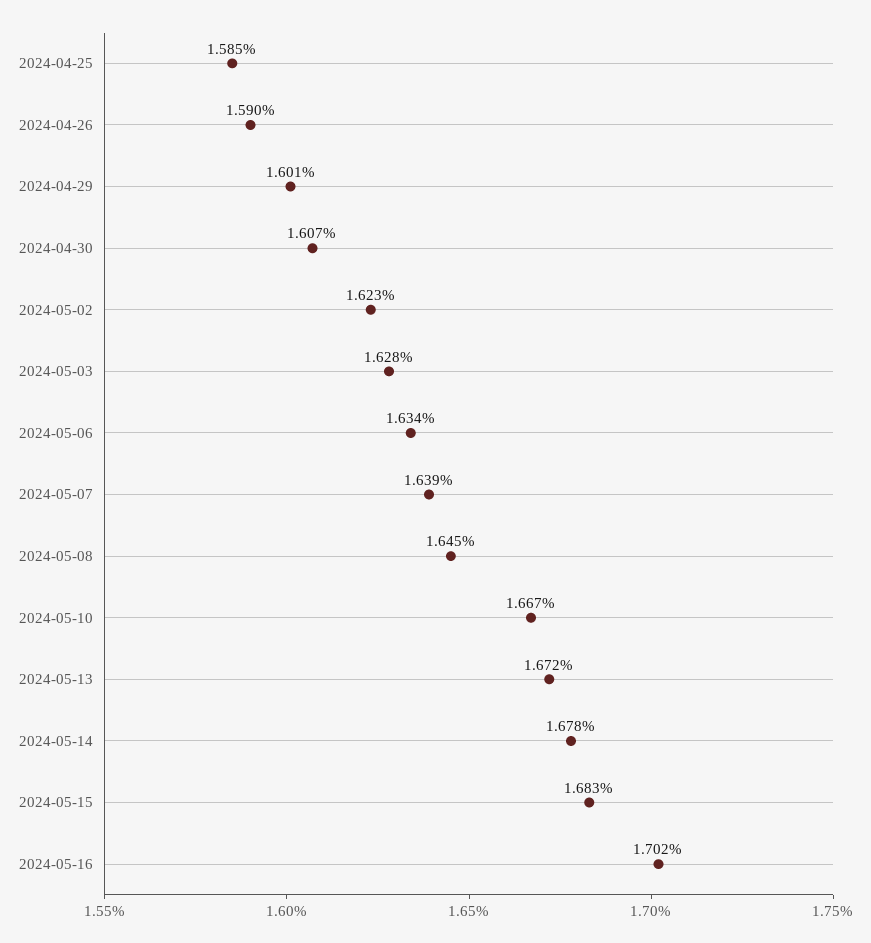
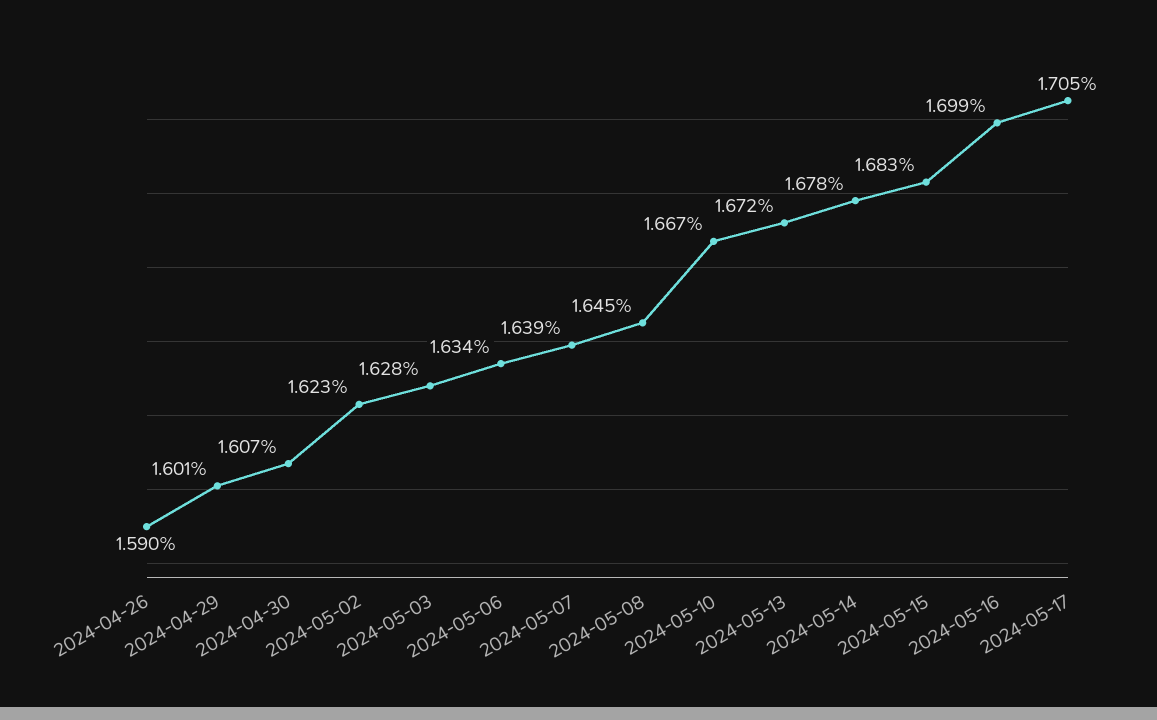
2024-04-25: 1.585 -> none
2024-05-16: 1.702 -> 1.699
2024-05-17: none -> 1.705

